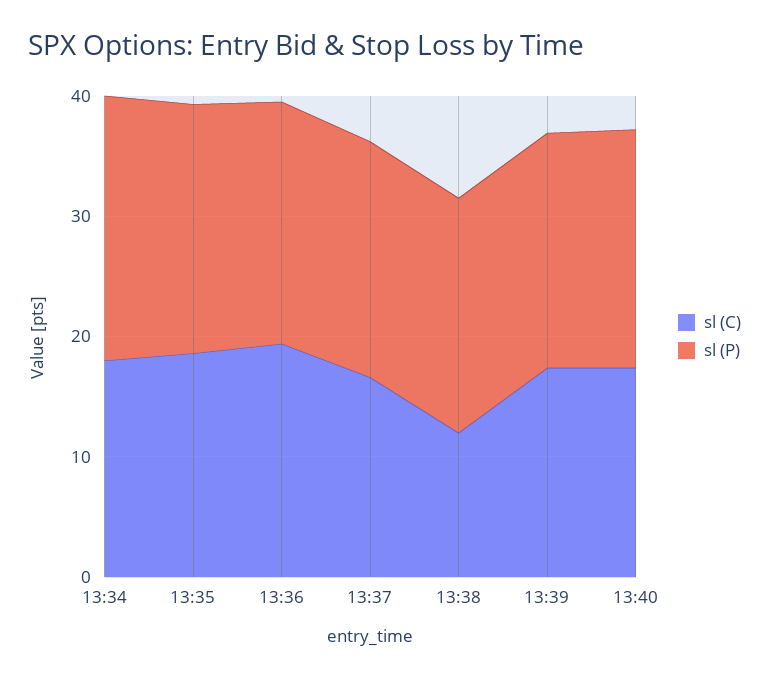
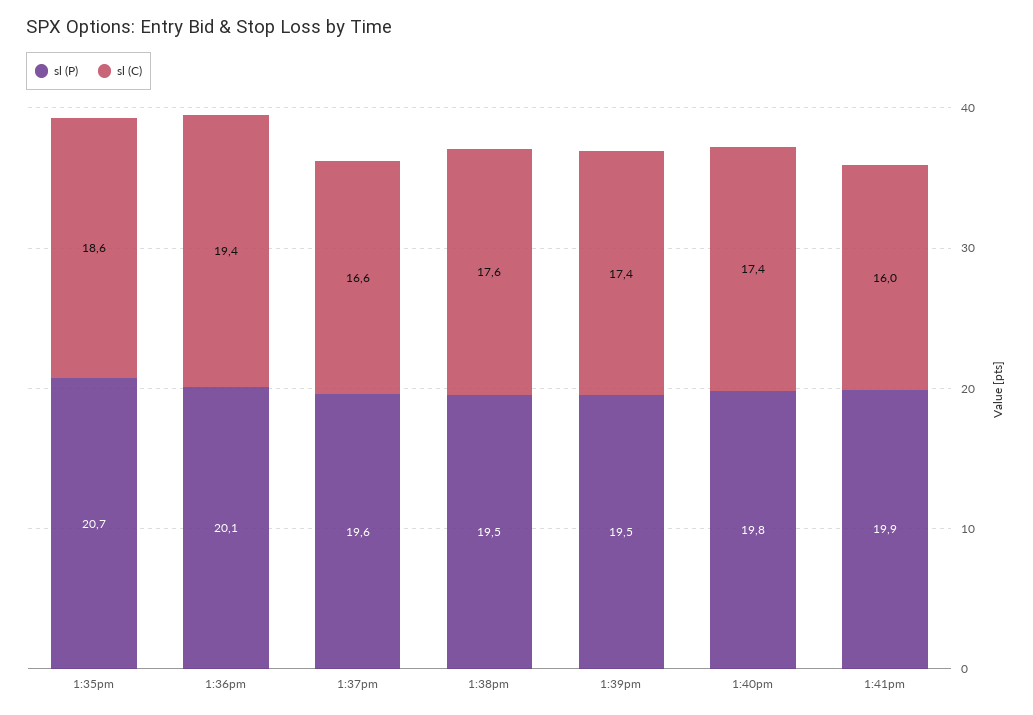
sl (C), 13:34: 18 -> none
sl (P), 13:34: 22 -> none
sl (C), 13:38: 12 -> 17.6
sl (P), 1:41pm: none -> 19.9
sl (C), 1:41pm: none -> 16

